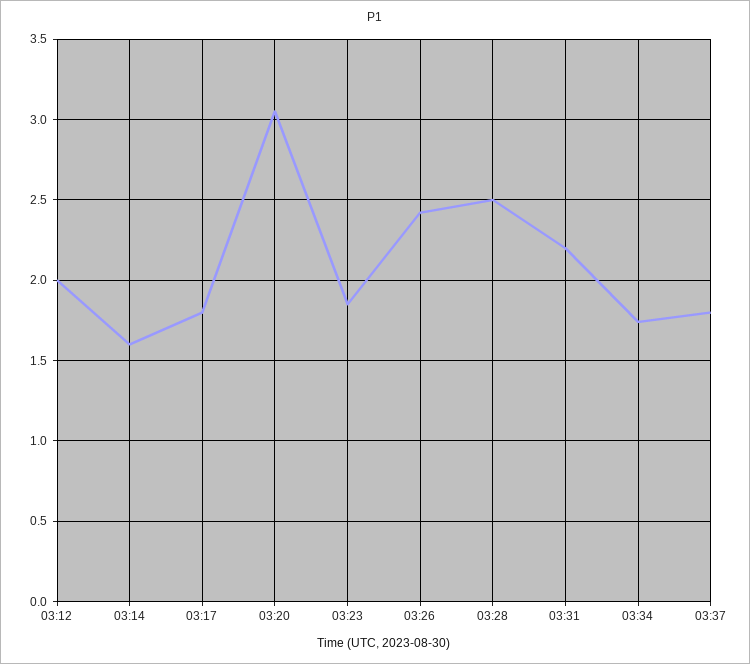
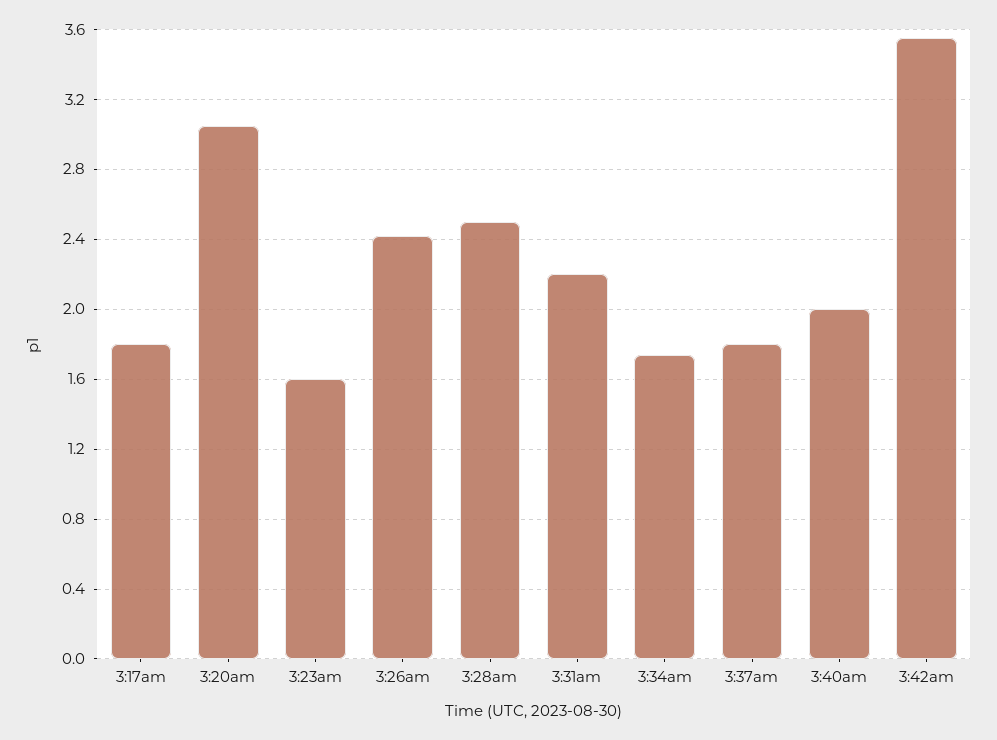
03:12: 2 -> none
03:14: 1.6 -> none
03:23: 1.85 -> 1.6
3:40am: none -> 2
3:42am: none -> 3.55

